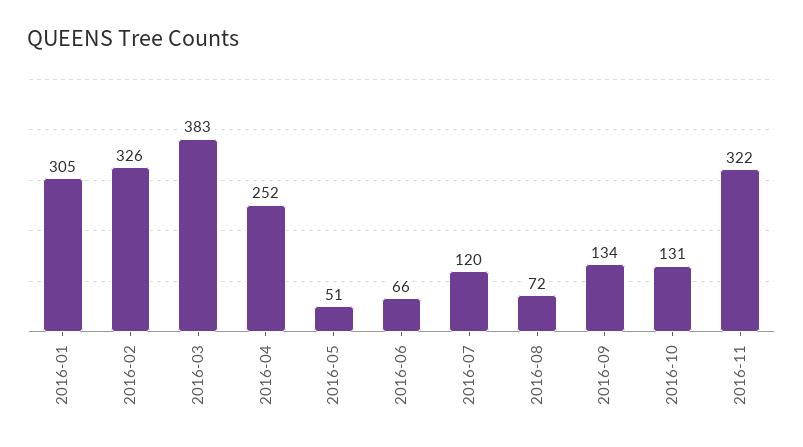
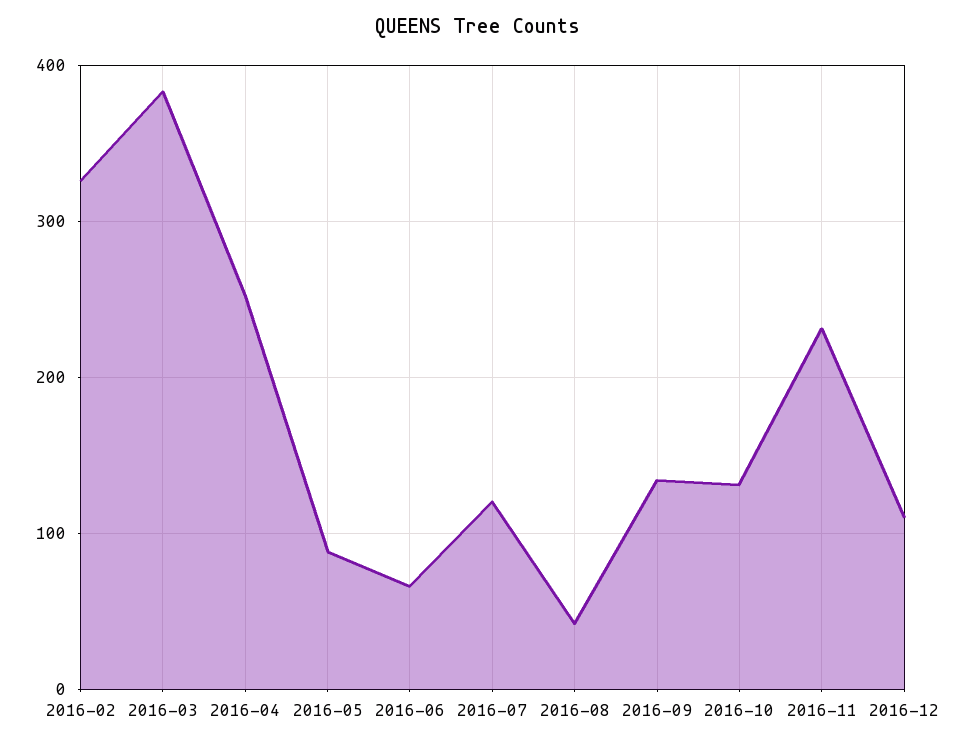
2016-01: 305 -> none
2016-05: 51 -> 90
2016-08: 72 -> 40
2016-11: 322 -> 230
2016-12: none -> 110

